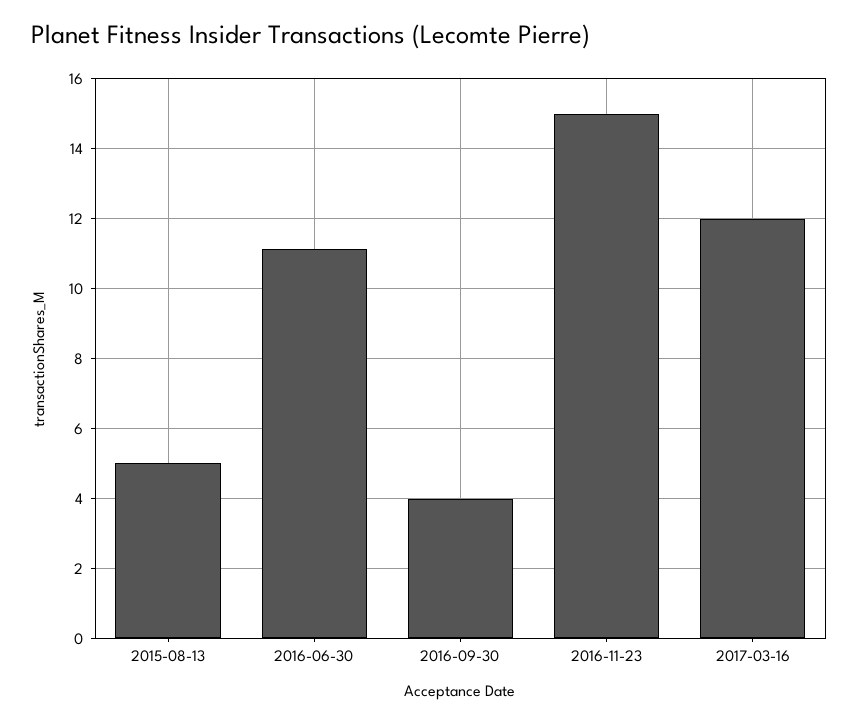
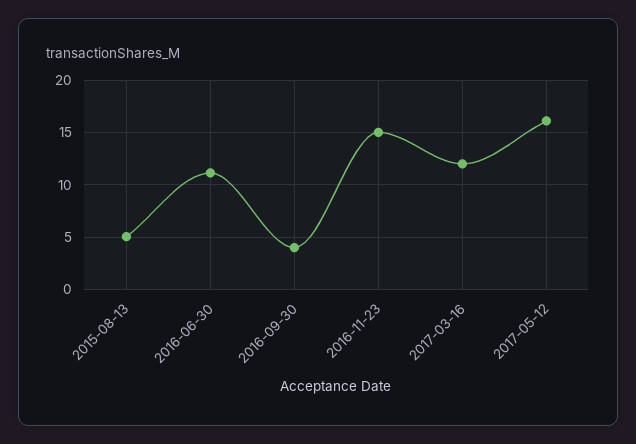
2017-05-12: none -> 16

